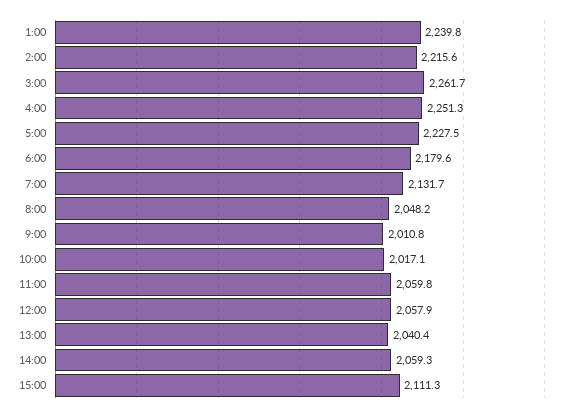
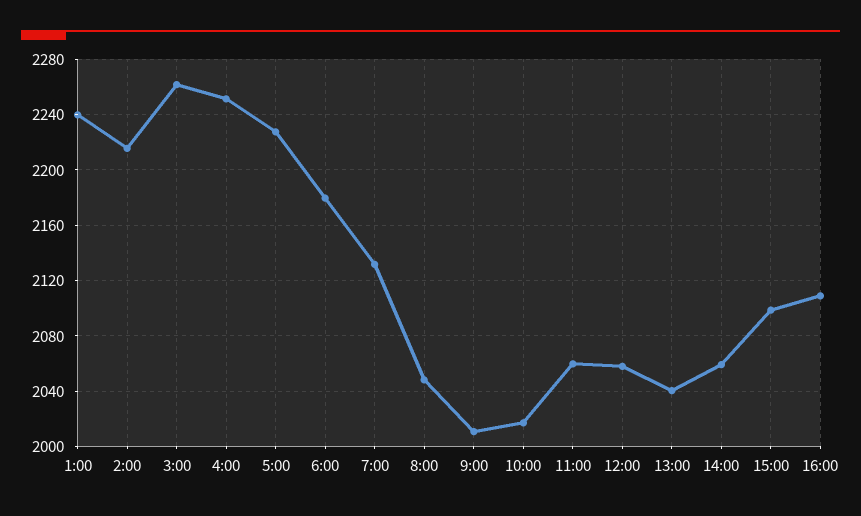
15:00: 2111.3 -> 2100
16:00: none -> 2110

